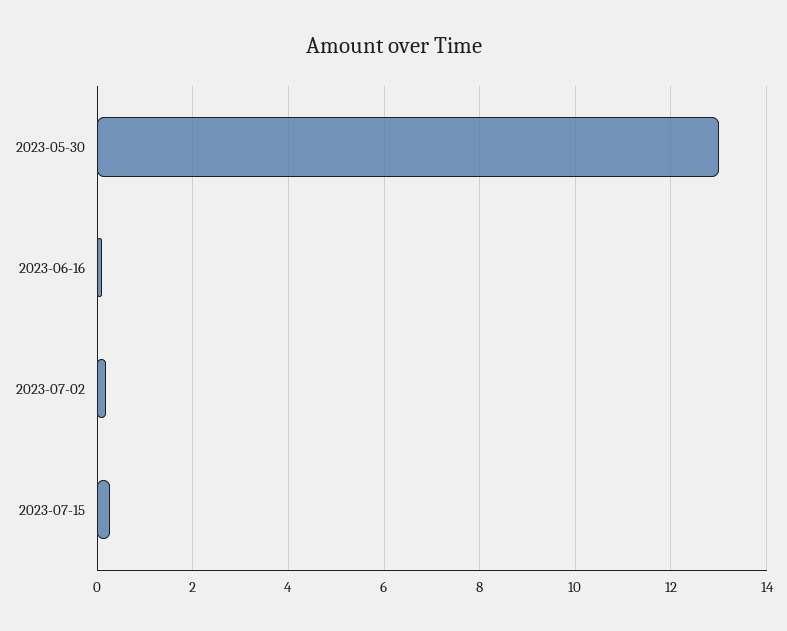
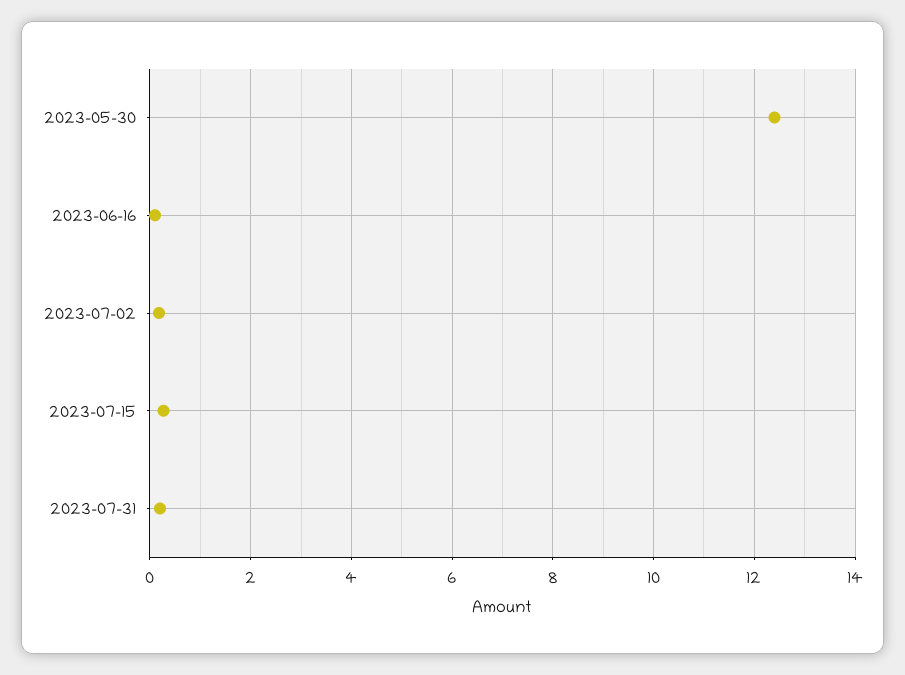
2023-05-30: 13 -> 12.4
2023-07-31: none -> 0.2

